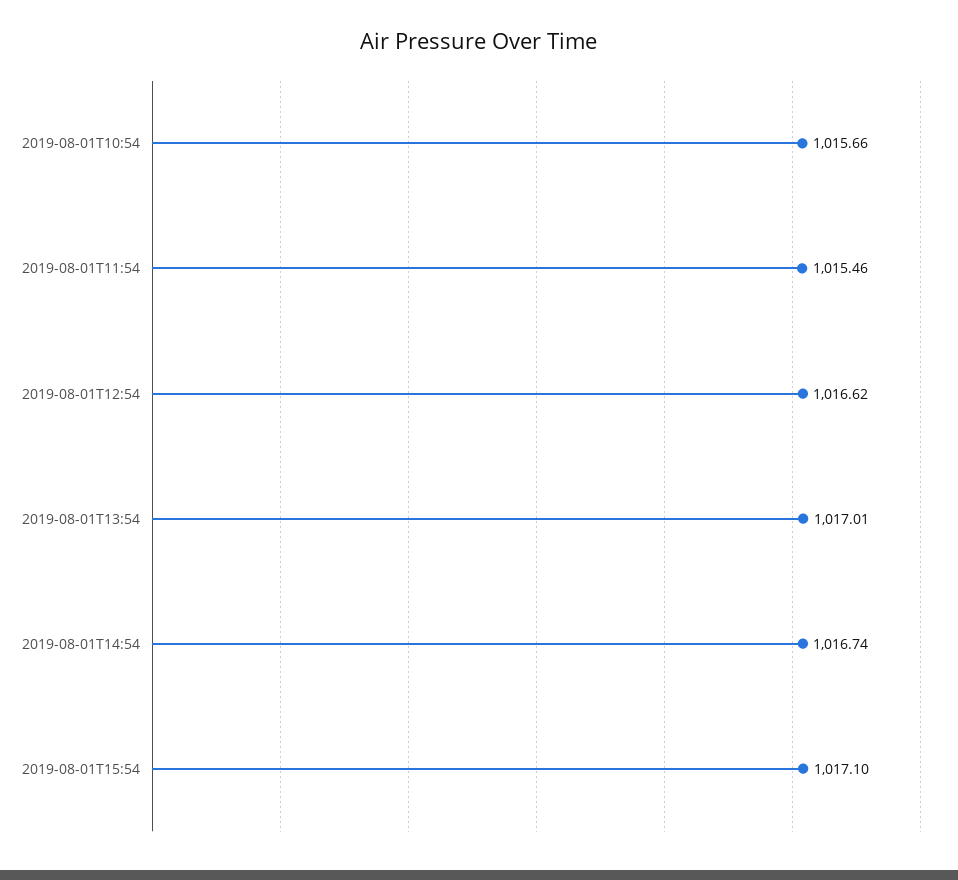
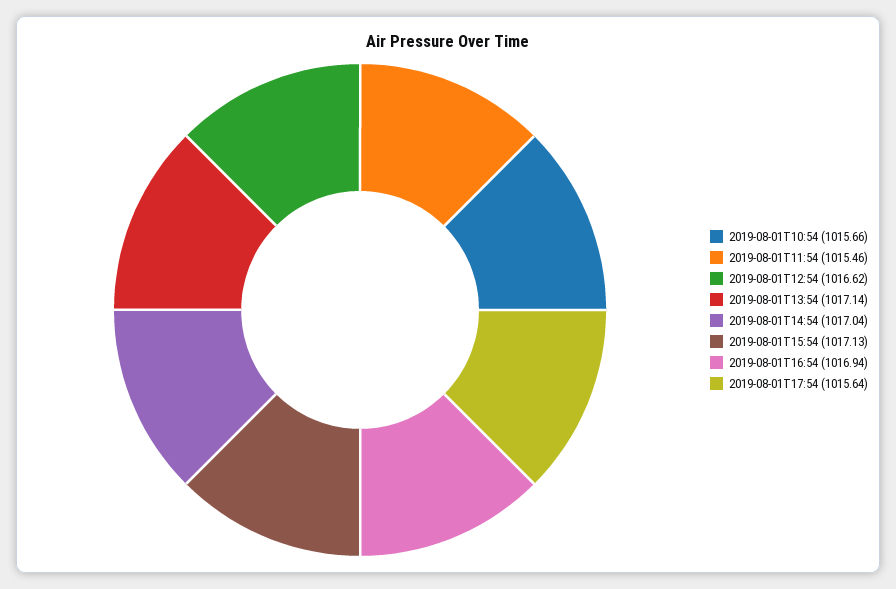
2019-08-01T13:54: 1017.01 -> 1017.14
2019-08-01T14:54: 1016.74 -> 1017.04
2019-08-01T15:54: 1017.1 -> 1017.13
2019-08-01T16:54: none -> 1016.94
2019-08-01T17:54: none -> 1015.64

